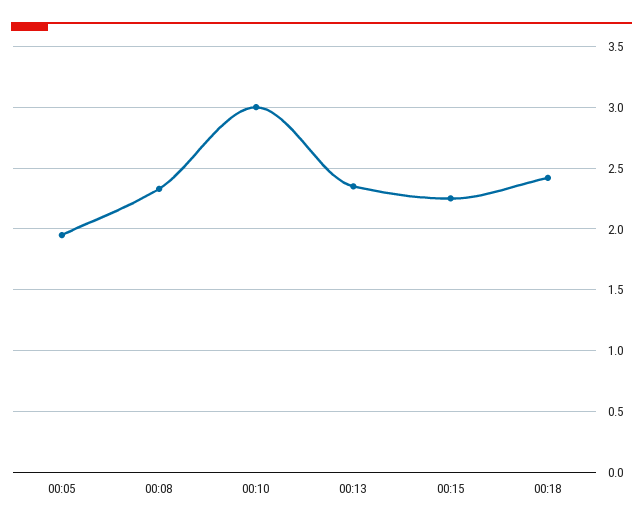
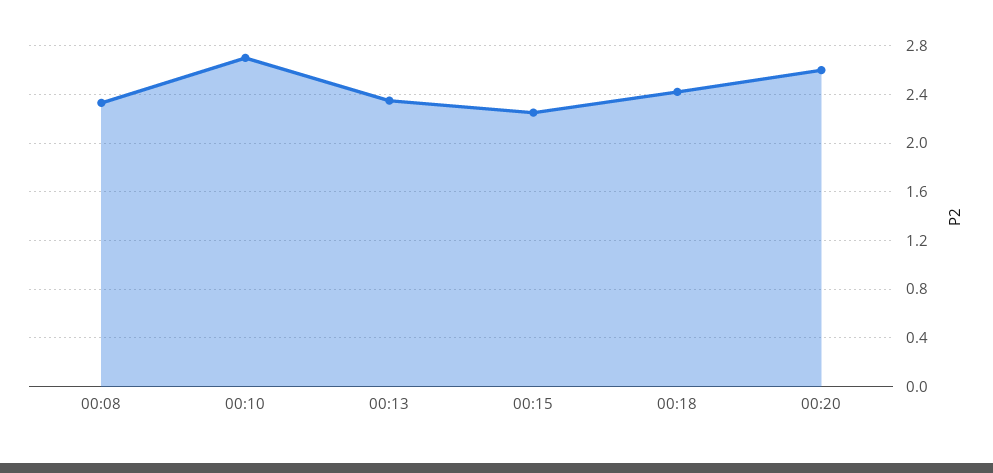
00:05: 1.95 -> none
00:10: 3 -> 2.7
00:20: none -> 2.6

